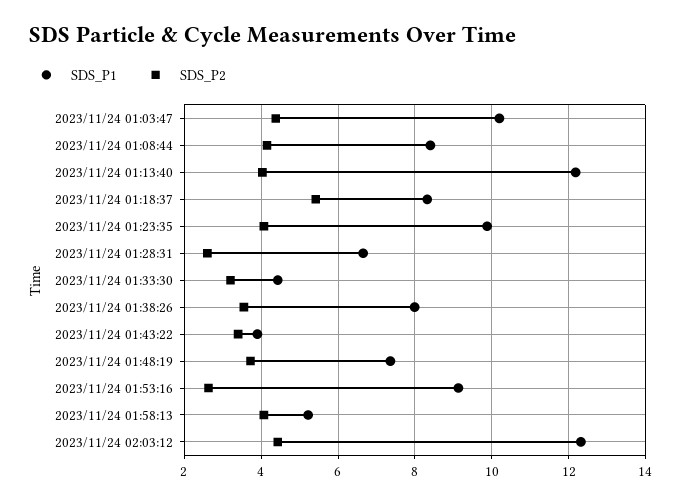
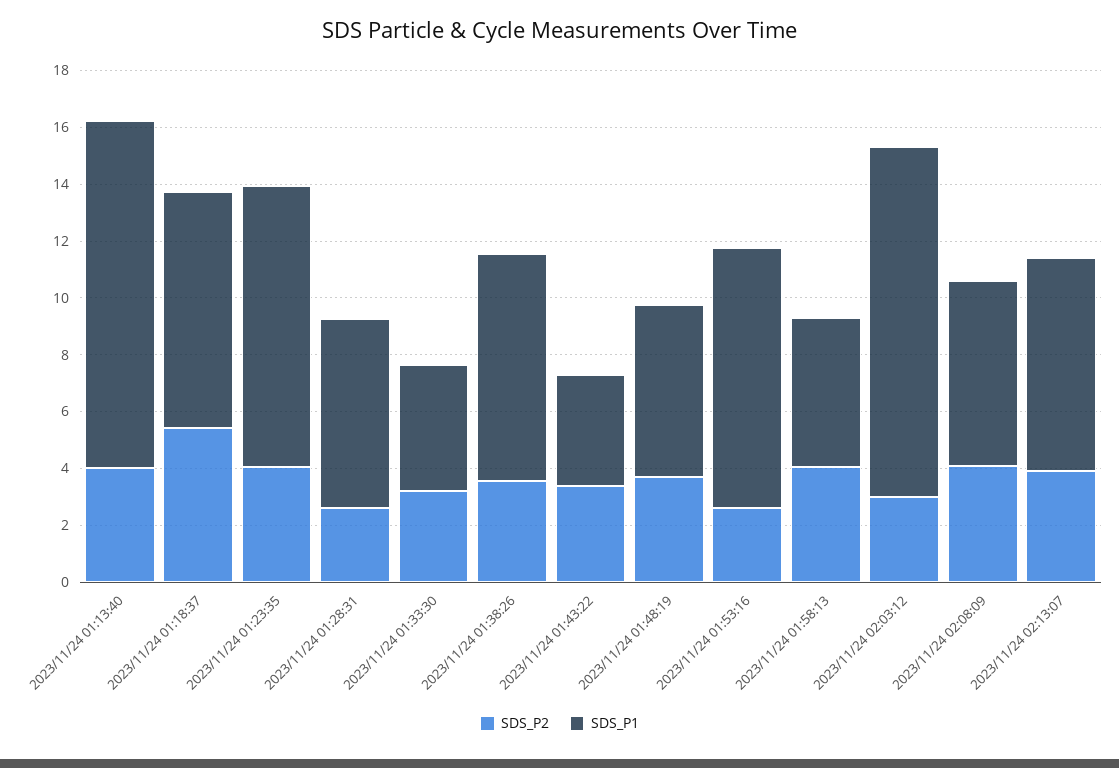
SDS_P1, 2023/11/24 01:03:47: 10.2 -> none
SDS_P2, 2023/11/24 01:03:47: 4.4 -> none
SDS_P1, 2023/11/24 01:08:44: 8.4 -> none
SDS_P2, 2023/11/24 01:08:44: 4.2 -> none
SDS_P1, 2023/11/24 01:48:19: 7.4 -> 6
SDS_P2, 2023/11/24 02:03:12: 4.4 -> 3
SDS_P2, 2023/11/24 02:08:09: none -> 4
SDS_P1, 2023/11/24 02:08:09: none -> 6.5
SDS_P2, 2023/11/24 02:13:07: none -> 4
SDS_P1, 2023/11/24 02:13:07: none -> 7.5

